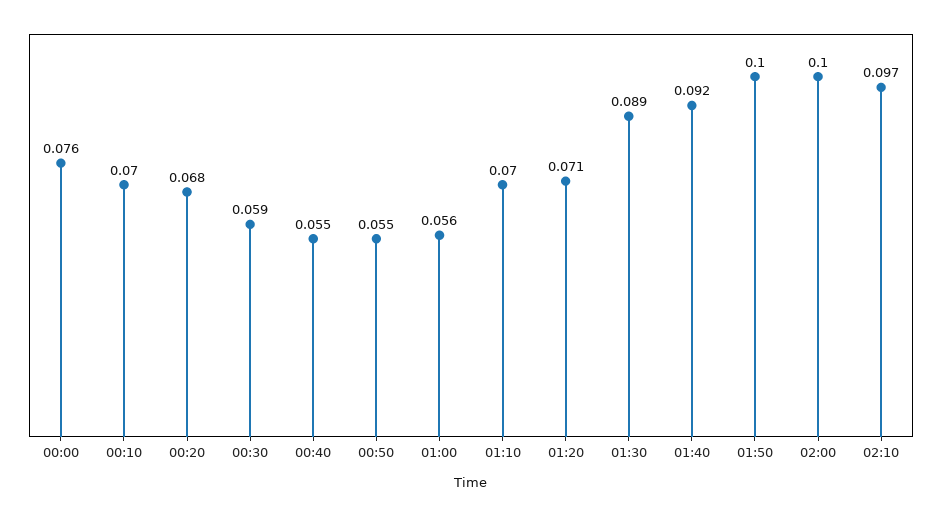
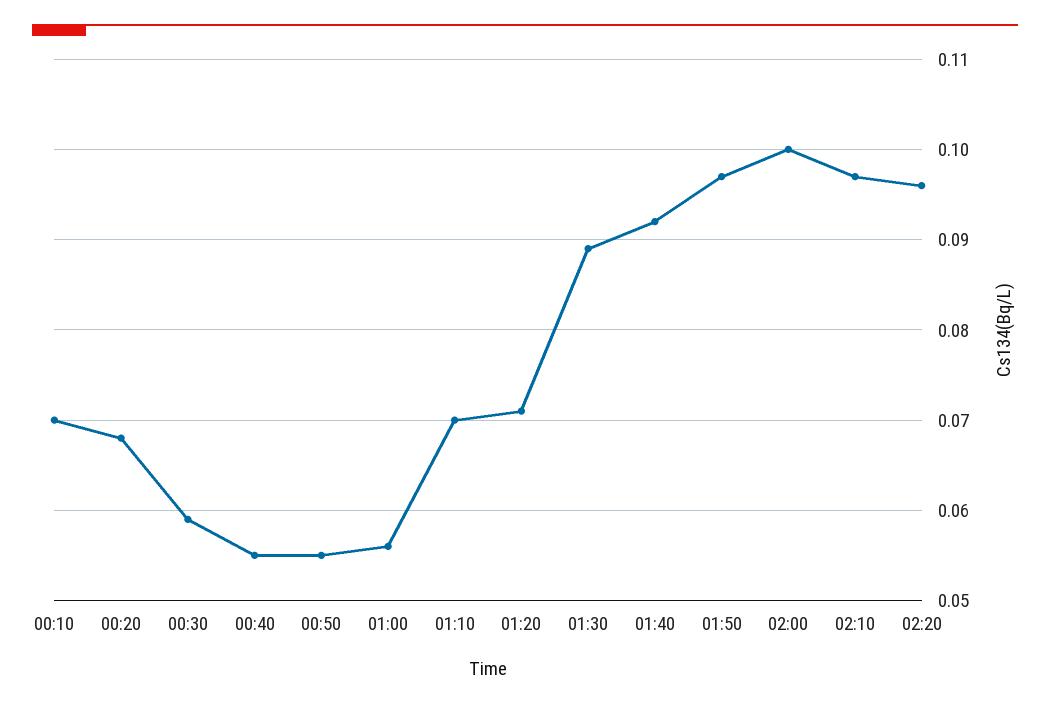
00:00: 0.076 -> none
01:50: 0.1 -> 0.097
02:20: none -> 0.096

